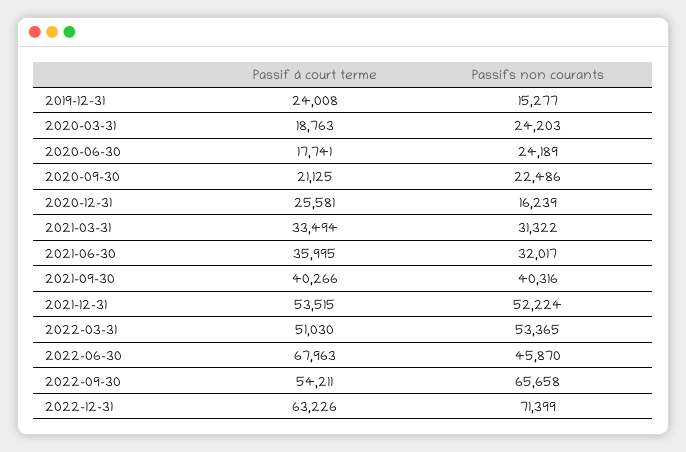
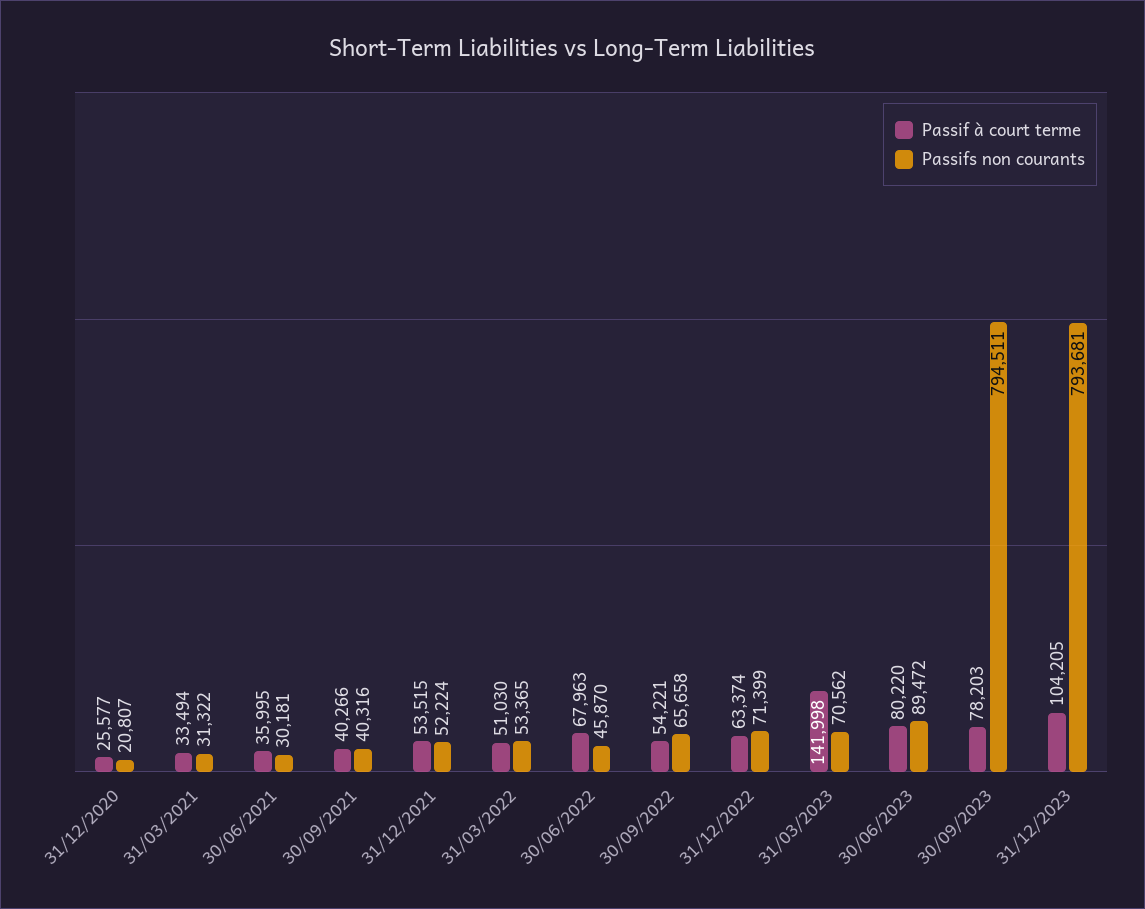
Passif à court terme, 2019-12-31: 24008 -> none
Passifs non courants, 2019-12-31: 15277 -> none
Passif à court terme, 2020-03-31: 18763 -> none
Passifs non courants, 2020-03-31: 24203 -> none
Passif à court terme, 2020-06-30: 17741 -> none
Passifs non courants, 2020-06-30: 24189 -> none
Passif à court terme, 2020-09-30: 21125 -> none
Passifs non courants, 2020-09-30: 22486 -> none
Passif à court terme, 2020-12-31: 25581 -> 25577
Passifs non courants, 2020-12-31: 16239 -> 20807
Passifs non courants, 2021-06-30: 32017 -> 30181
Passif à court terme, 2022-09-30: 54211 -> 54221
Passif à court terme, 2022-12-31: 63226 -> 63374
Passif à court terme, 31/03/2023: none -> 141998
Passifs non courants, 31/03/2023: none -> 70562
Passif à court terme, 30/06/2023: none -> 80220
Passifs non courants, 30/06/2023: none -> 89472
Passif à court terme, 30/09/2023: none -> 78203
Passifs non courants, 30/09/2023: none -> 794511
Passif à court terme, 31/12/2023: none -> 104205
Passifs non courants, 31/12/2023: none -> 793681

